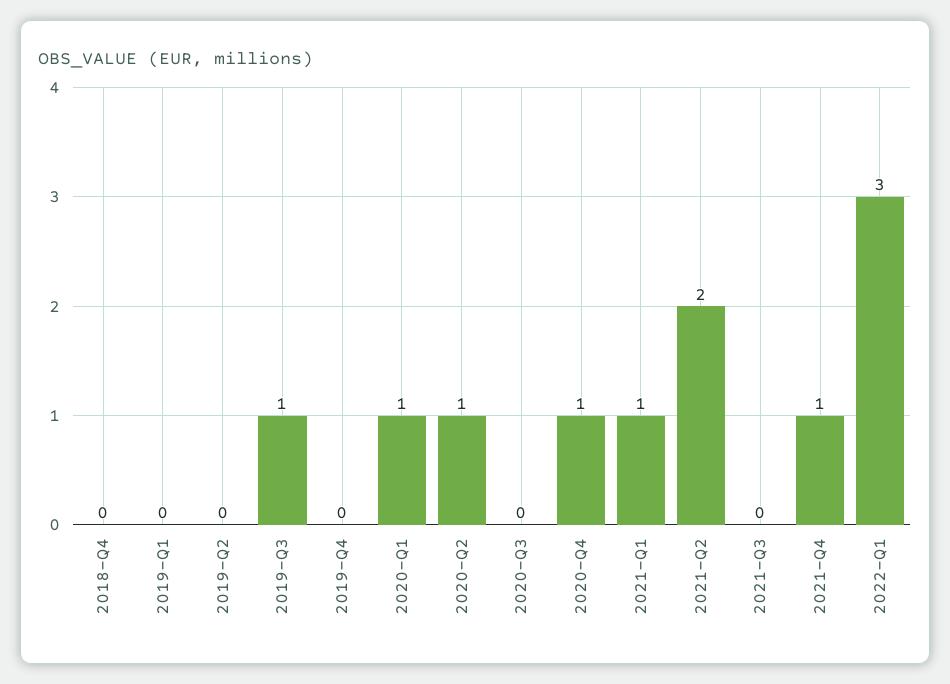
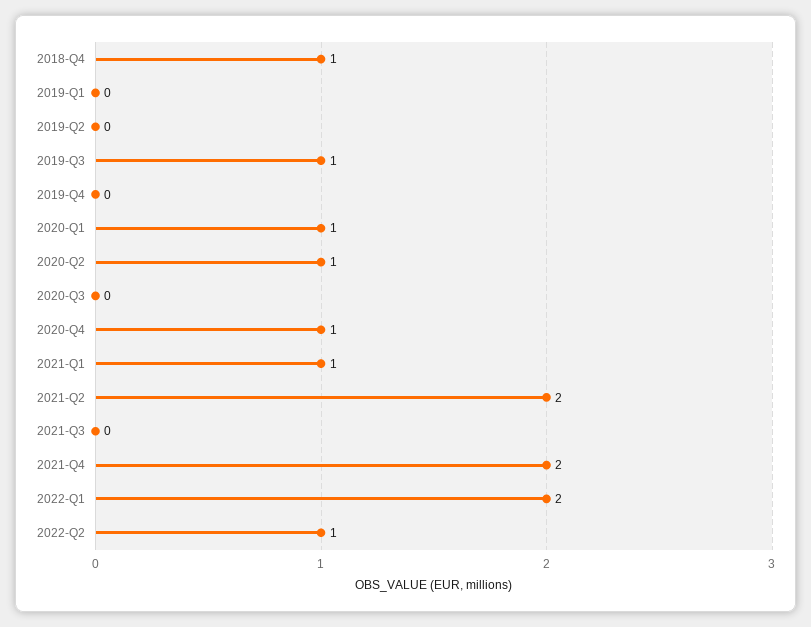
2018-Q4: 0 -> 1
2021-Q4: 1 -> 2
2022-Q1: 3 -> 2
2022-Q2: none -> 1

